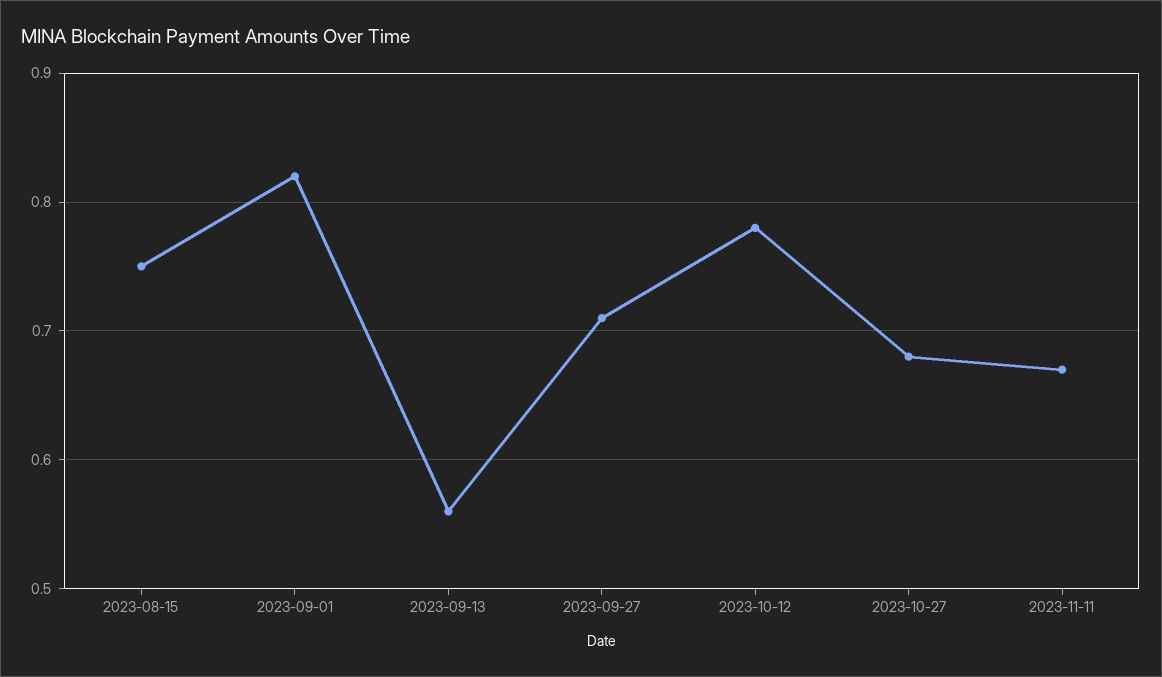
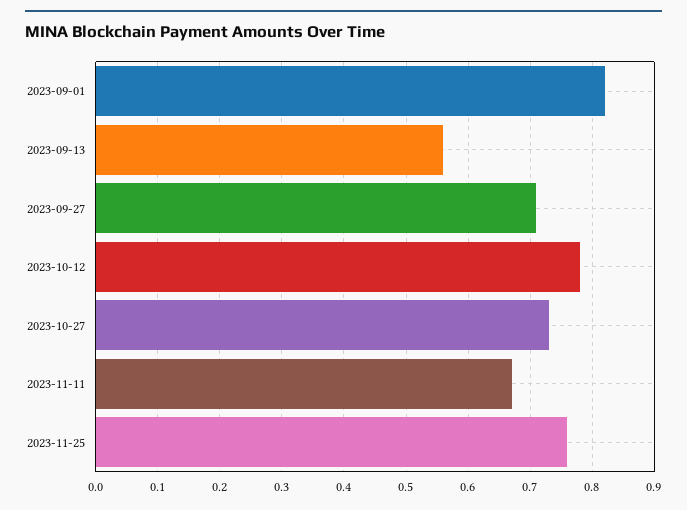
2023-08-15: 0.75 -> none
2023-10-27: 0.68 -> 0.73
2023-11-25: none -> 0.76

